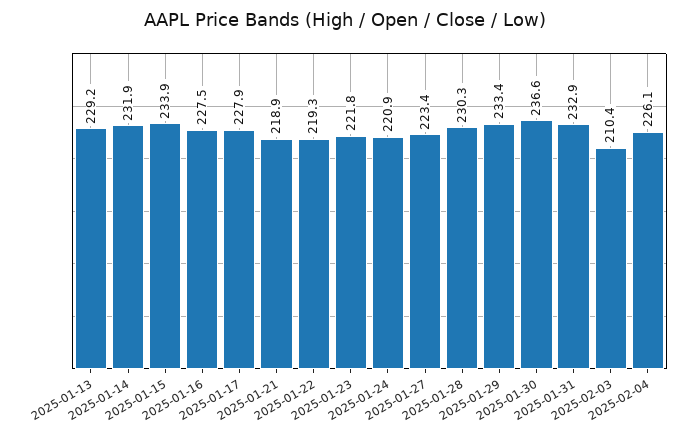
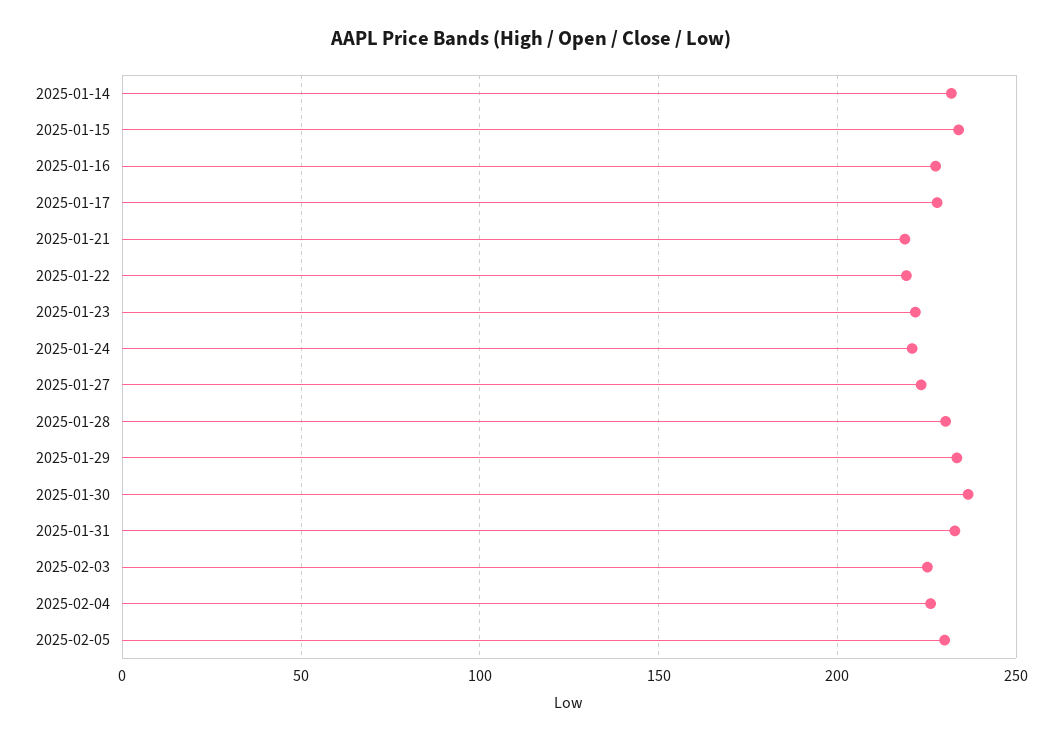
2025-01-13: 229.2 -> none
2025-02-03: 210.4 -> 225
2025-02-05: none -> 230

